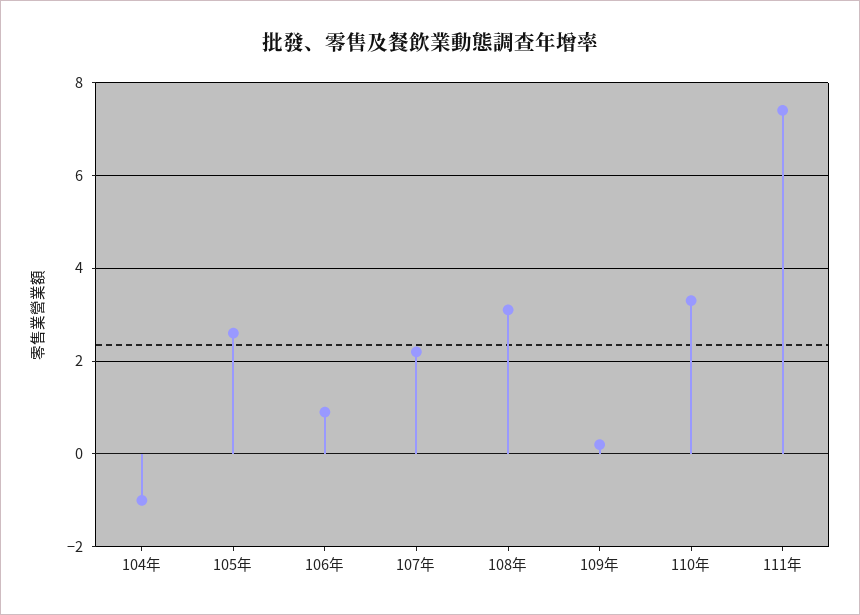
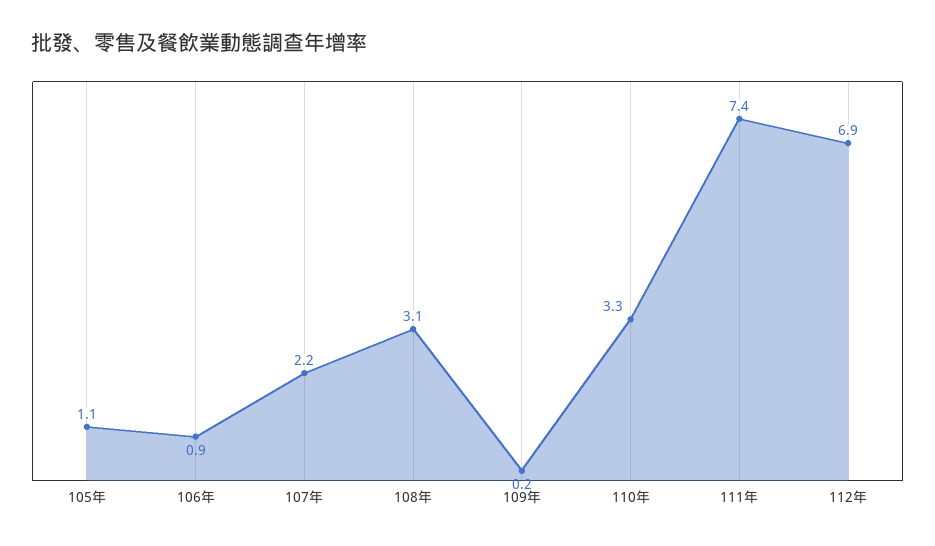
104年: -1 -> none
105年: 2.5 -> 1.1
112年: none -> 6.9

